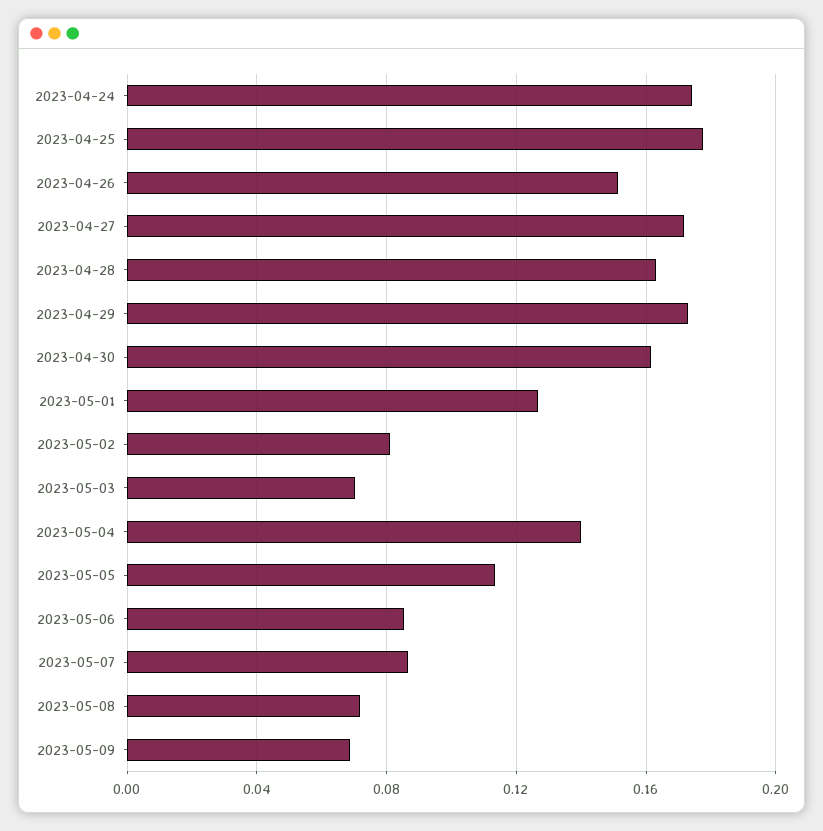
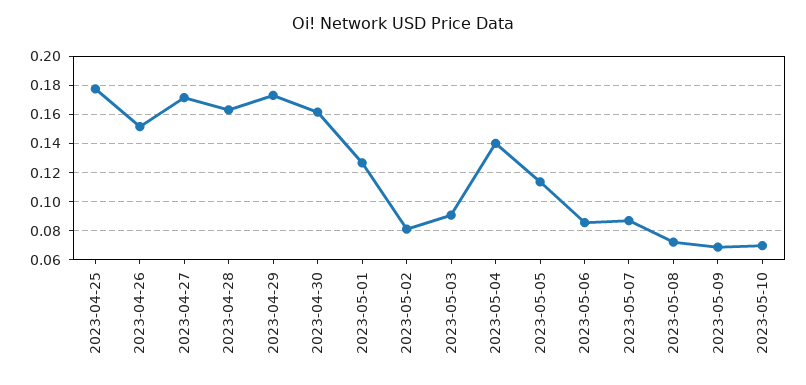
2023-04-24: 0.175 -> none
2023-05-03: 0.07 -> 0.09
2023-05-10: none -> 0.07

